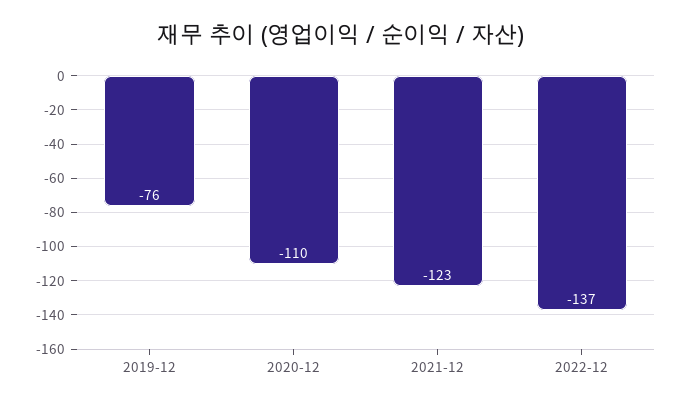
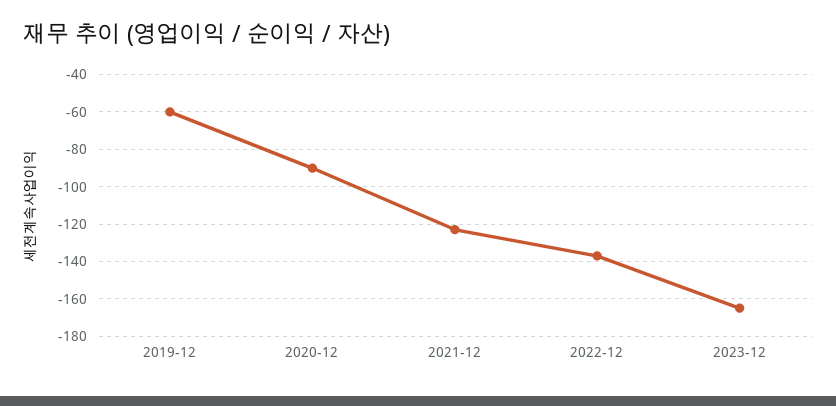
2019-12: -76 -> -60
2020-12: -110 -> -90
2023-12: none -> -165

